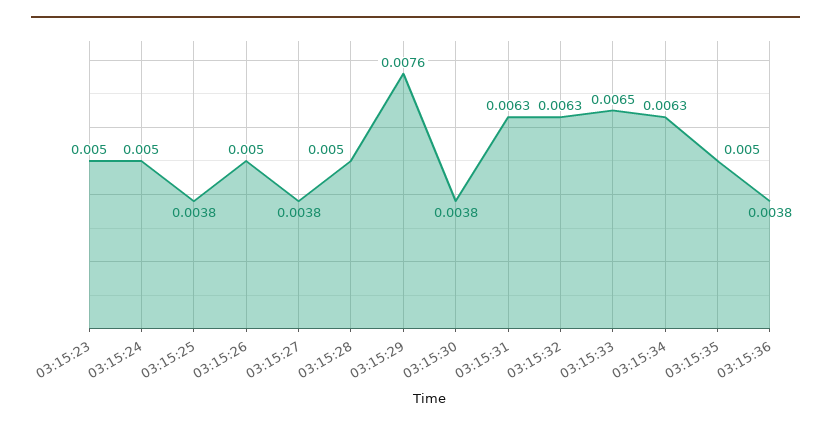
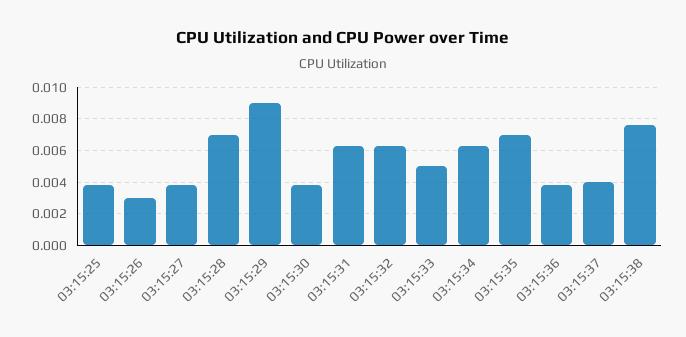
03:15:23: 0.005 -> none
03:15:24: 0.005 -> none
03:15:26: 0.005 -> 0.003
03:15:28: 0.005 -> 0.007
03:15:29: 0.0076 -> 0.009
03:15:33: 0.0065 -> 0.005
03:15:35: 0.005 -> 0.007
03:15:37: none -> 0.004
03:15:38: none -> 0.0075

